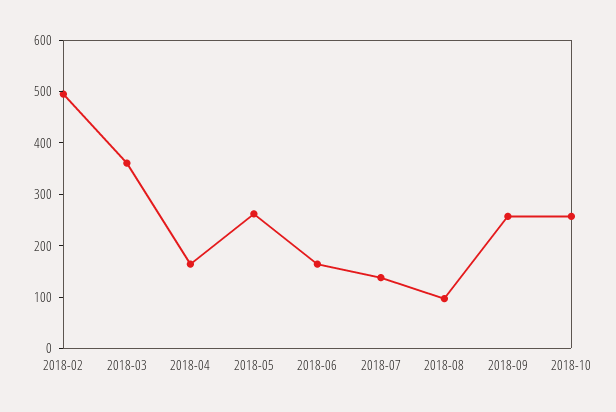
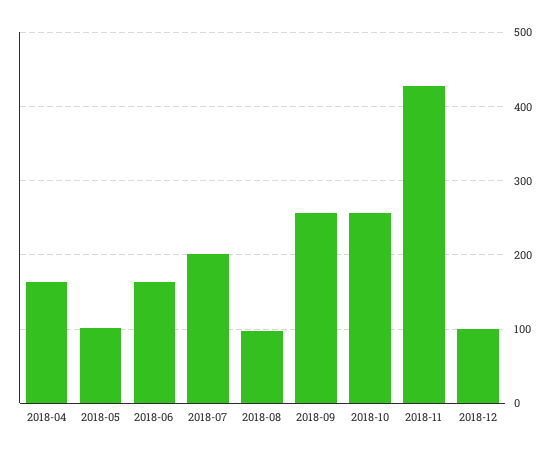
2018-02: 500 -> none
2018-03: 360 -> none
2018-05: 260 -> 100
2018-07: 140 -> 200
2018-11: none -> 430
2018-12: none -> 100

